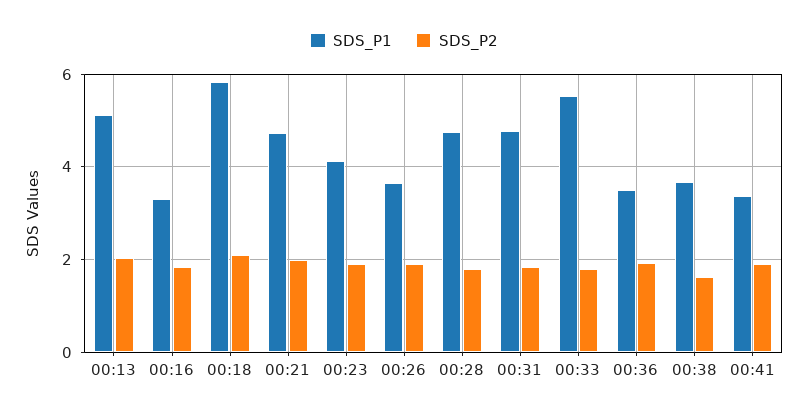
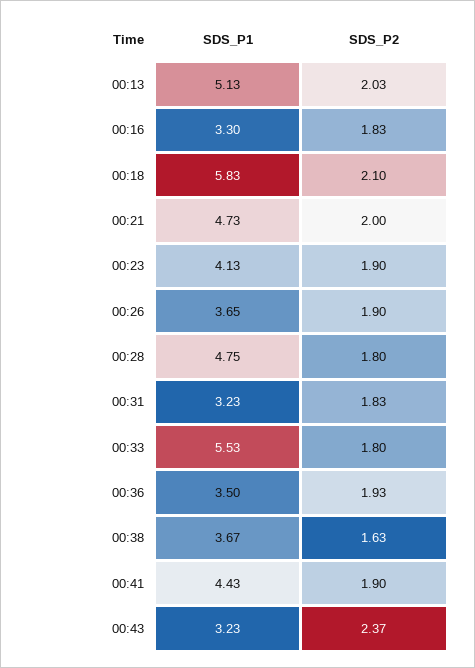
SDS_P1, 00:31: 4.8 -> 3.23
SDS_P1, 00:41: 3.4 -> 4.43
SDS_P1, 00:43: none -> 3.23
SDS_P2, 00:43: none -> 2.37

